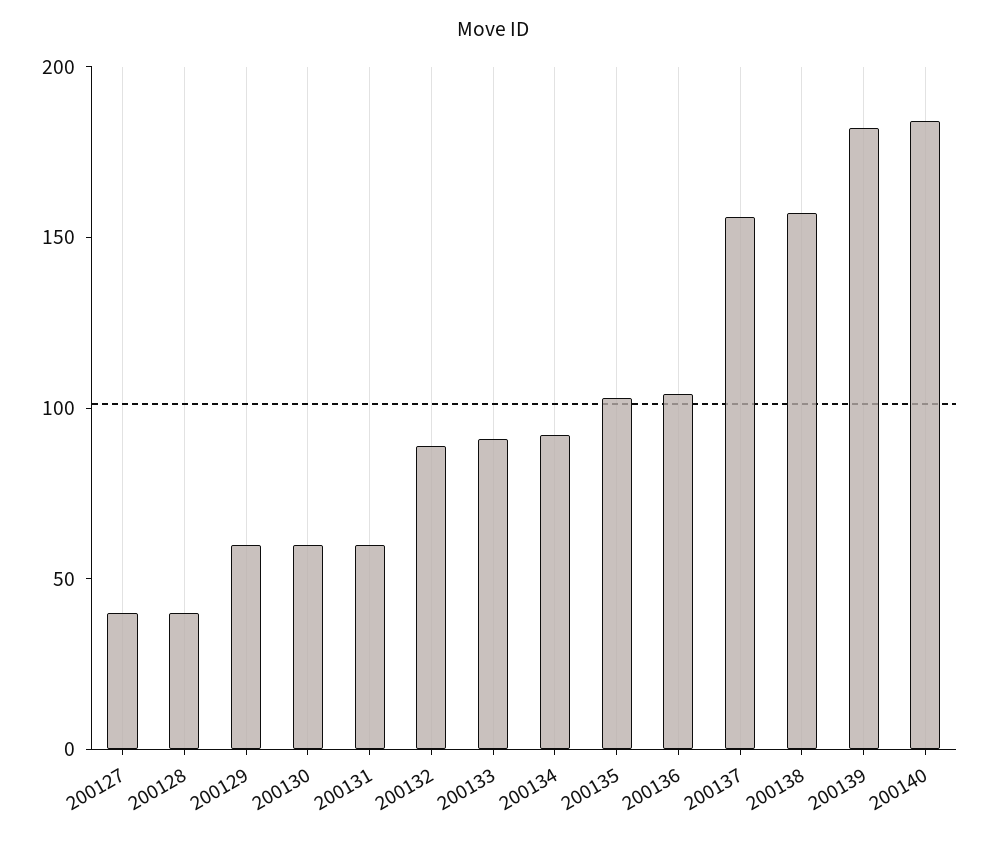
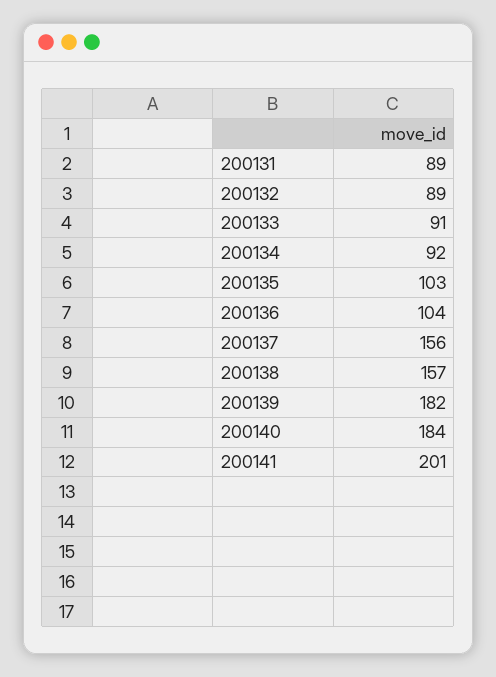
200127: 40 -> none
200128: 40 -> none
200129: 60 -> none
200130: 60 -> none
200131: 60 -> 89
200141: none -> 201

